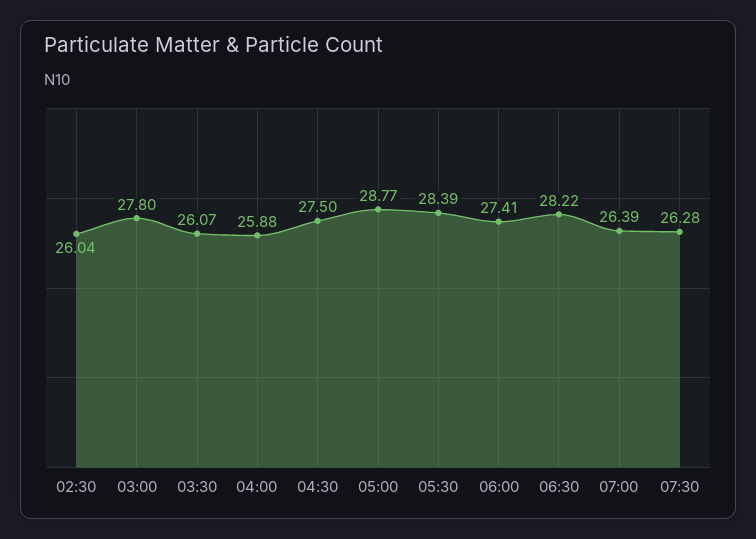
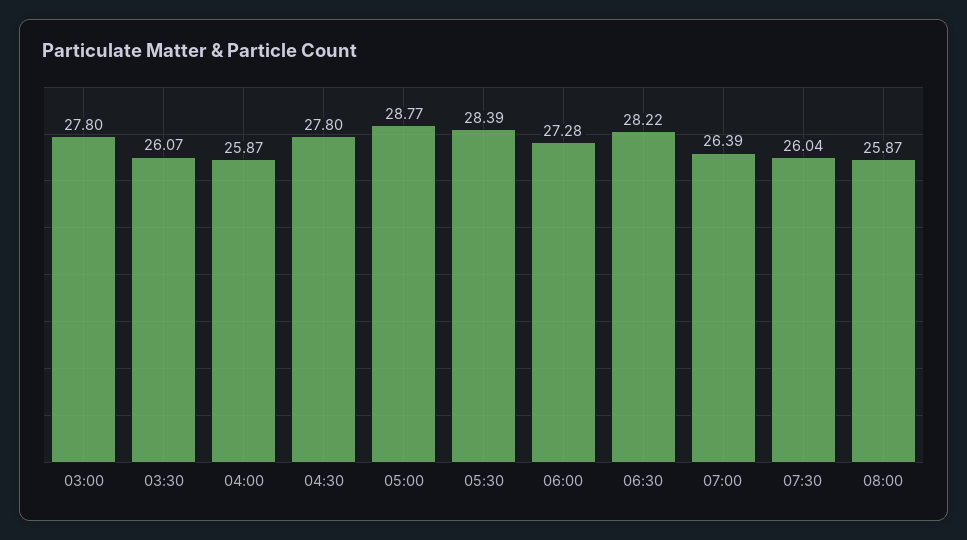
02:30: 26.04 -> none
04:00: 25.88 -> 25.87
04:30: 27.5 -> 27.8
06:00: 27.41 -> 27.28
07:30: 26.28 -> 26.04
08:00: none -> 25.87

